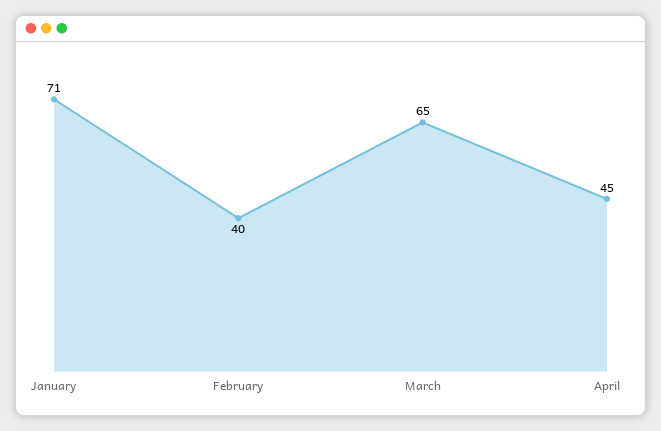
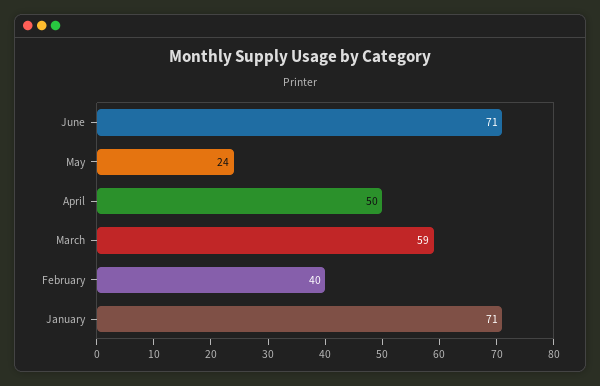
March: 65 -> 59
April: 45 -> 50
June: none -> 71
May: none -> 24

